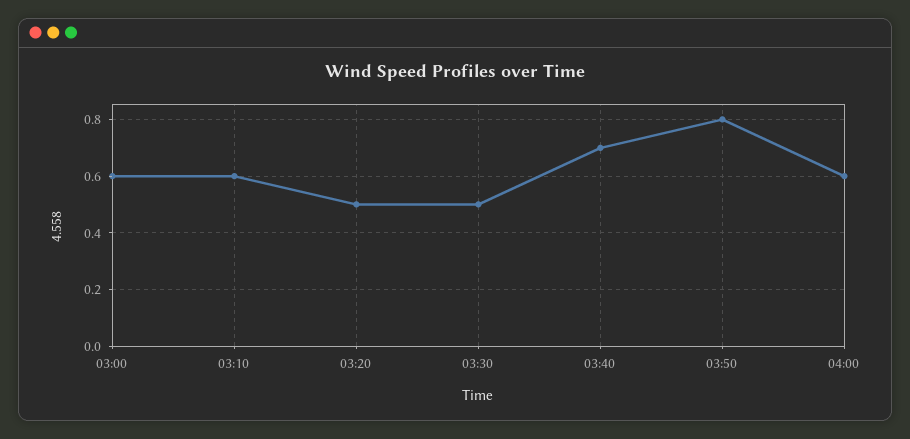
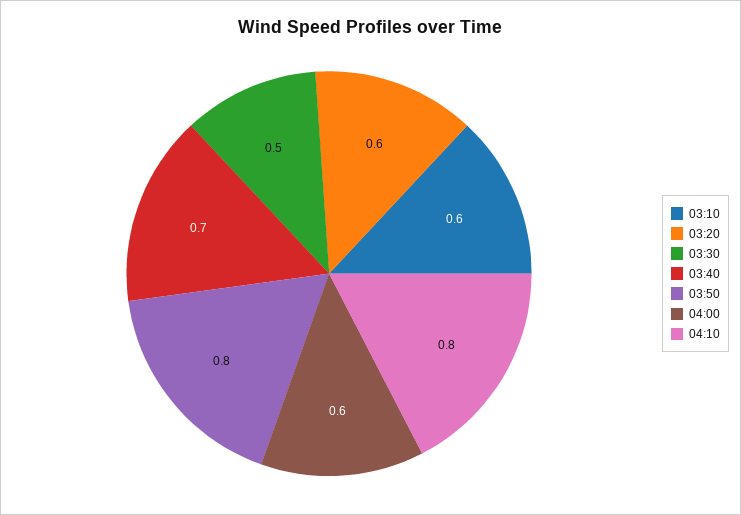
03:00: 0.6 -> none
03:20: 0.5 -> 0.6
04:10: none -> 0.8

